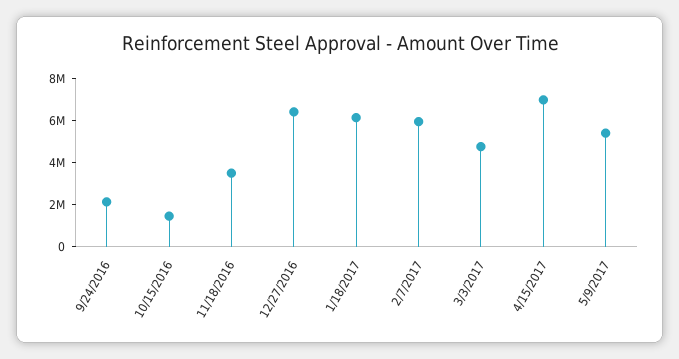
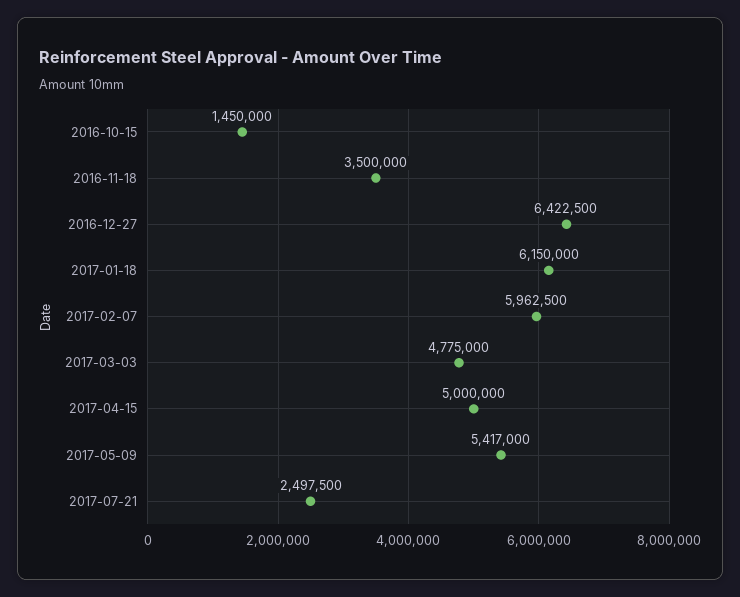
9/24/2016: 2000000 -> none
4/15/2017: 7000000 -> 5000000
2017-07-21: none -> 2497500

